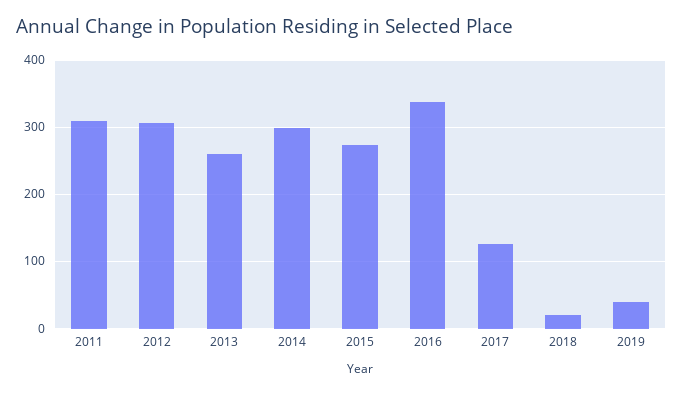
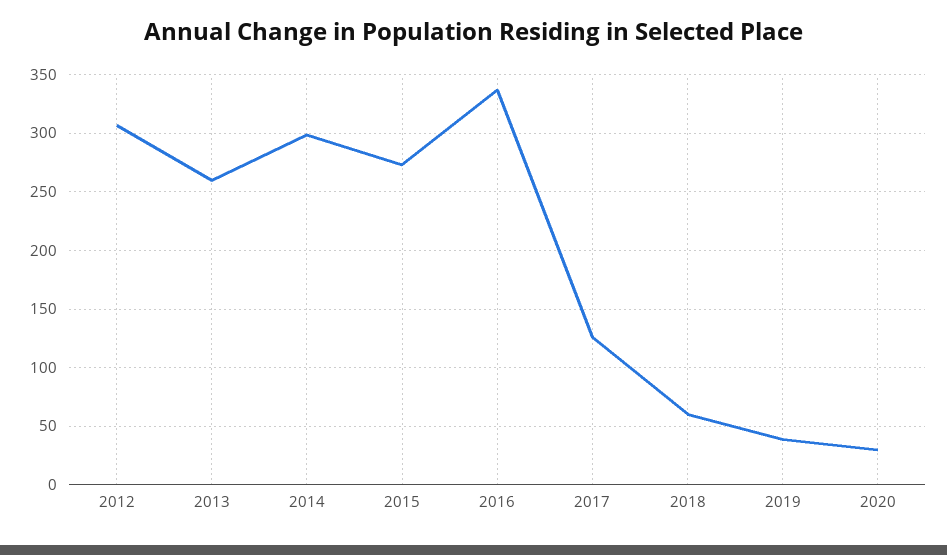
2011: 310 -> none
2018: 20 -> 60
2020: none -> 30

